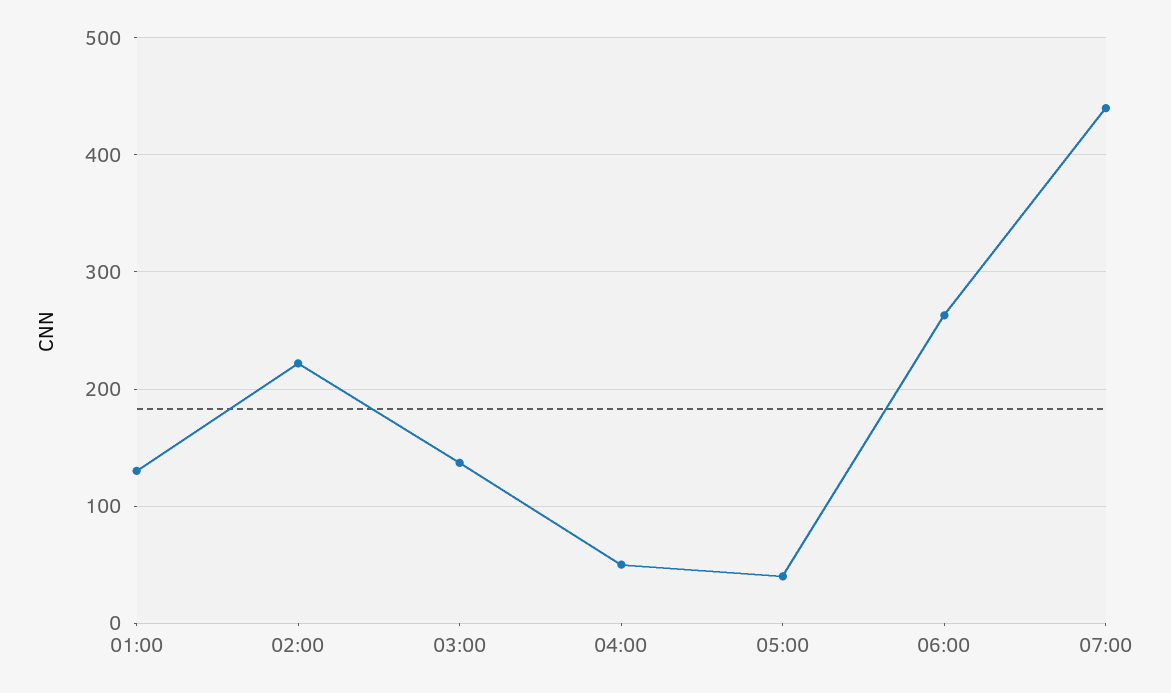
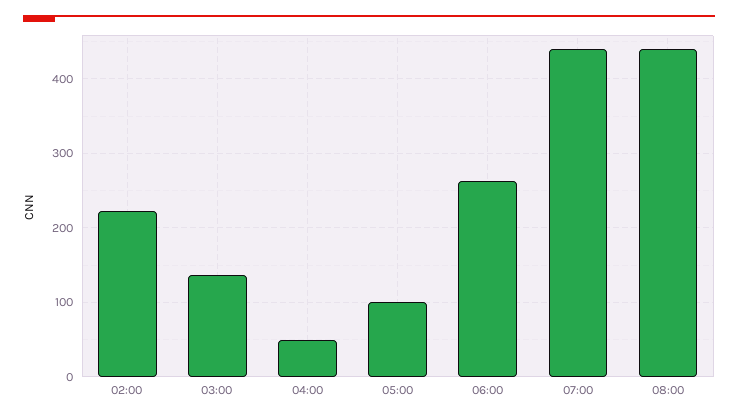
01:00: 130 -> none
05:00: 40 -> 100
08:00: none -> 440

